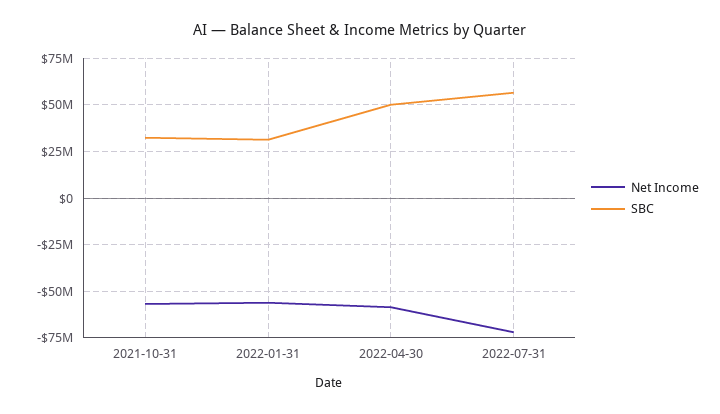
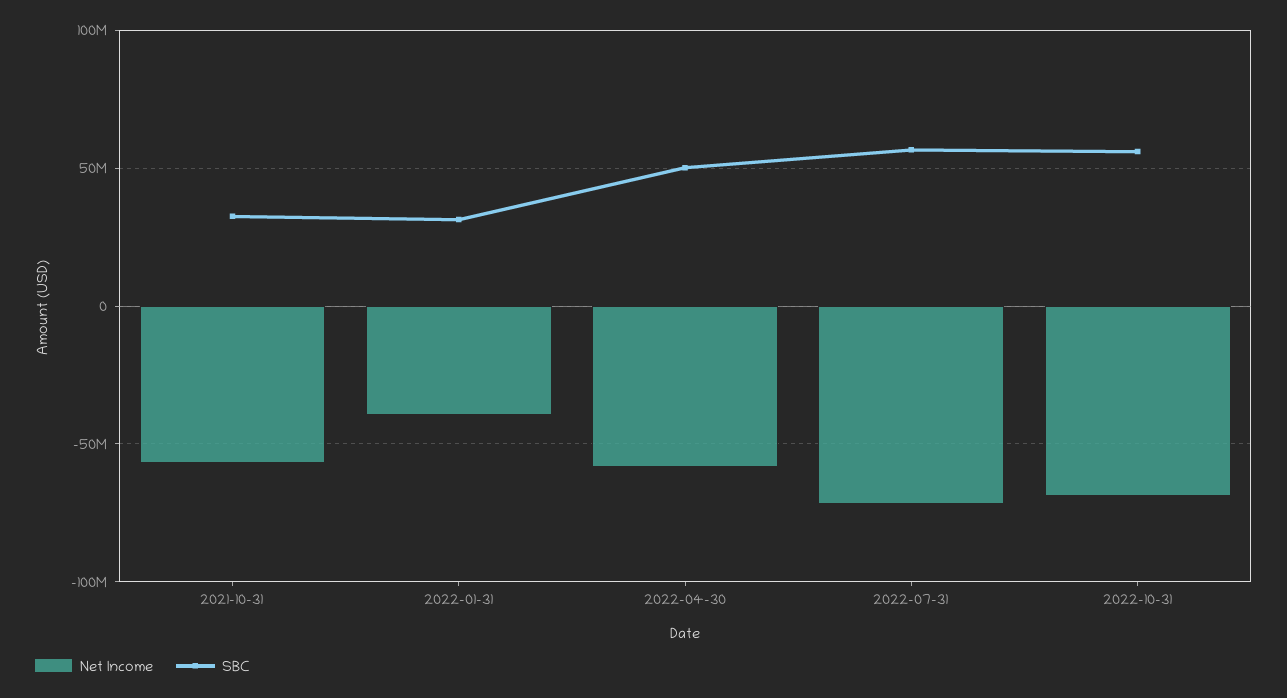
Net Income, 2022-01-31: -55000000 -> -40000000
Net Income, 2022-10-31: none -> -70000000
SBC, 2022-10-31: none -> 55000000

